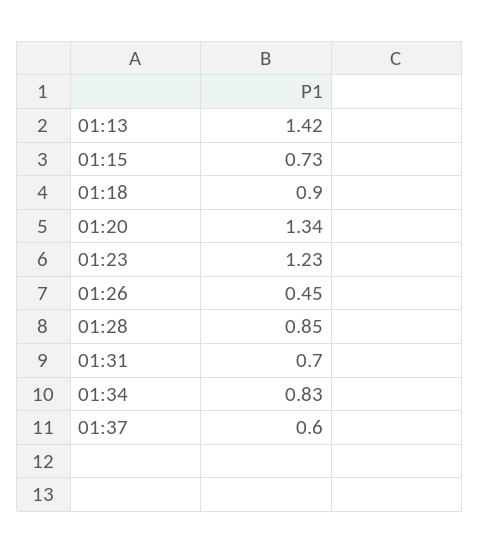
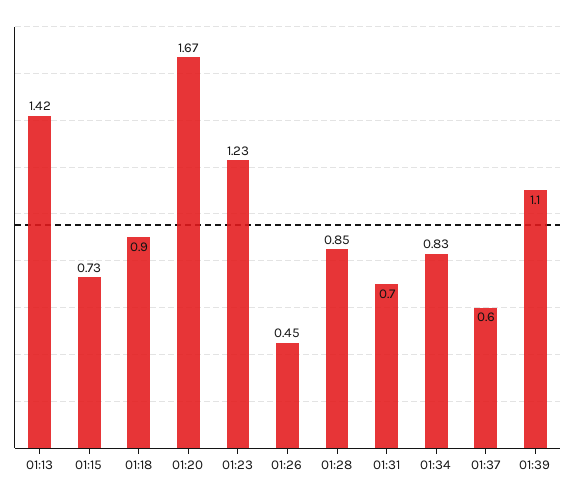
01:20: 1.34 -> 1.67
01:39: none -> 1.1

